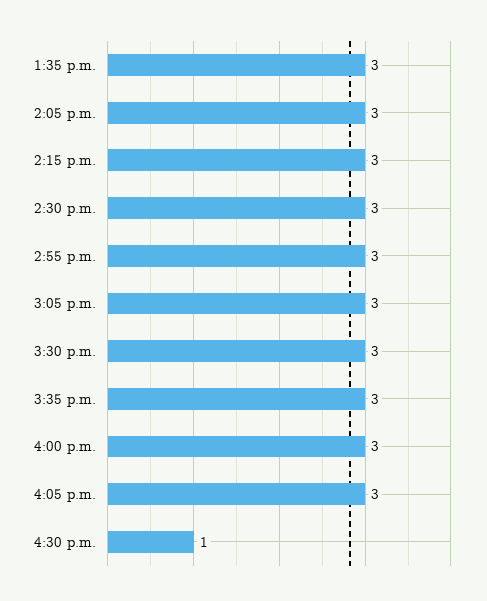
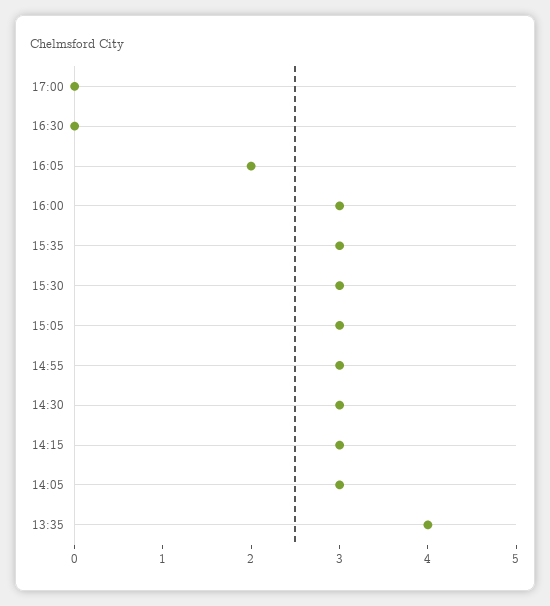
1:35 p.m.: 3 -> 4
4:05 p.m.: 3 -> 2
4:30 p.m.: 1 -> 0
17:00: none -> 0

